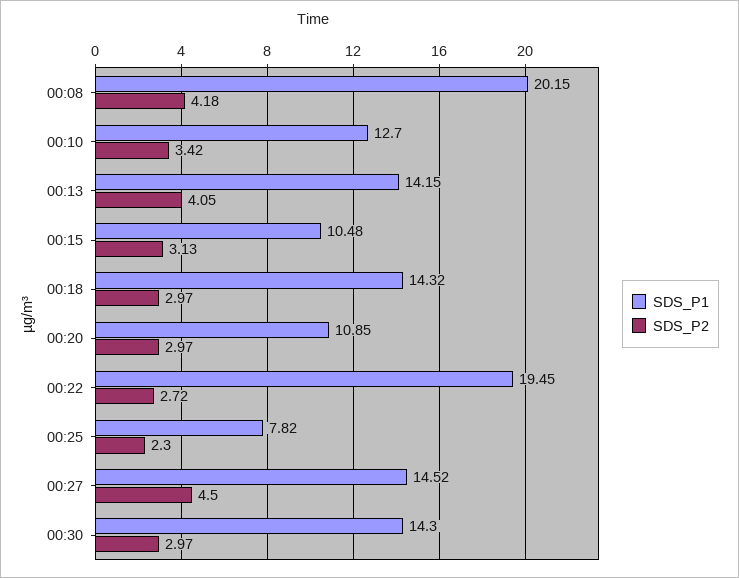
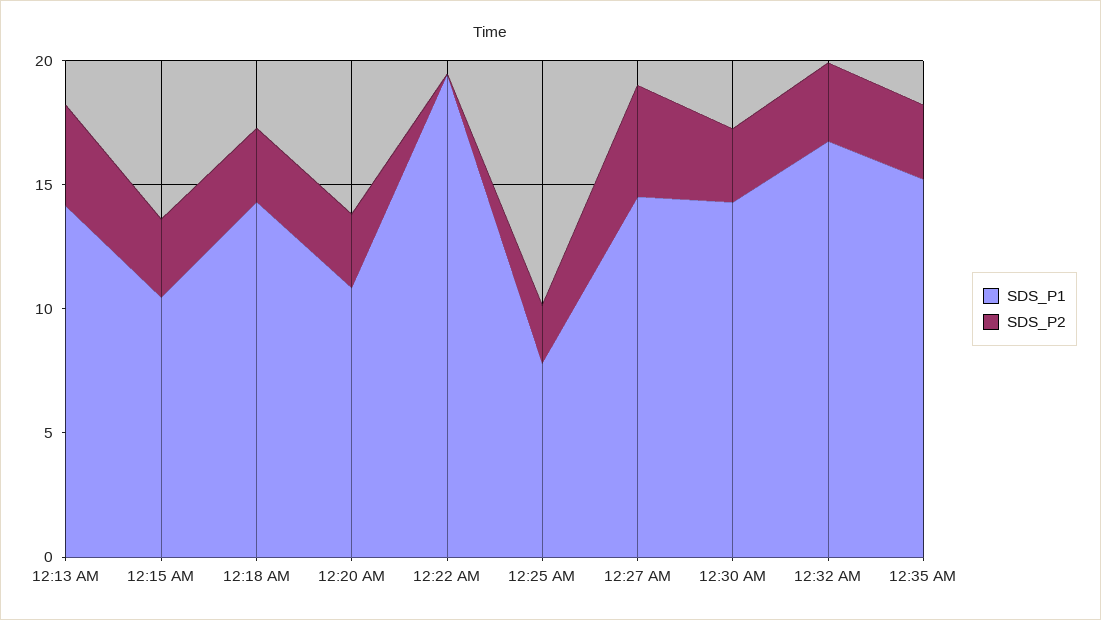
SDS_P1, 00:08: 20.15 -> none
SDS_P2, 00:08: 4.18 -> none
SDS_P1, 00:10: 12.7 -> none
SDS_P2, 00:10: 3.42 -> none
SDS_P2, 00:22: 2.72 -> 0
SDS_P1, 12:32 AM: none -> 17
SDS_P2, 12:32 AM: none -> 3
SDS_P1, 12:35 AM: none -> 15
SDS_P2, 12:35 AM: none -> 3

